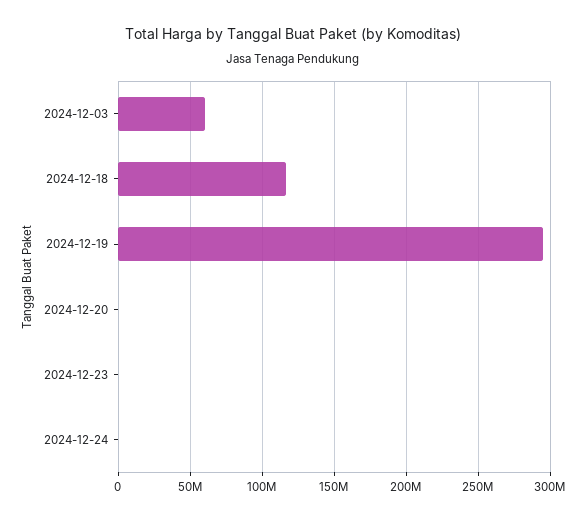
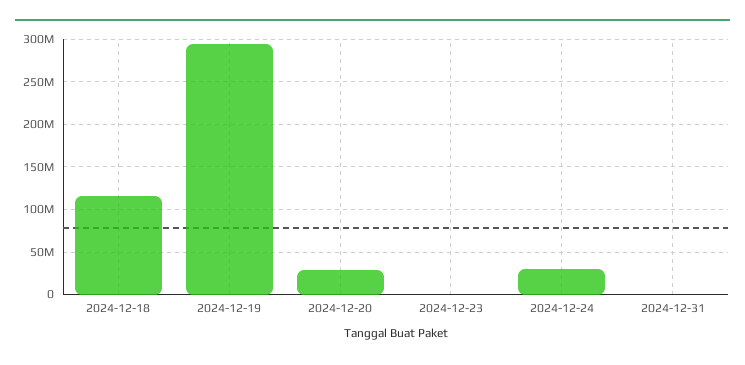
2024-12-03: 60000000 -> none
2024-12-20: 0 -> 30000000
2024-12-24: 0 -> 30000000
2024-12-31: none -> 0

